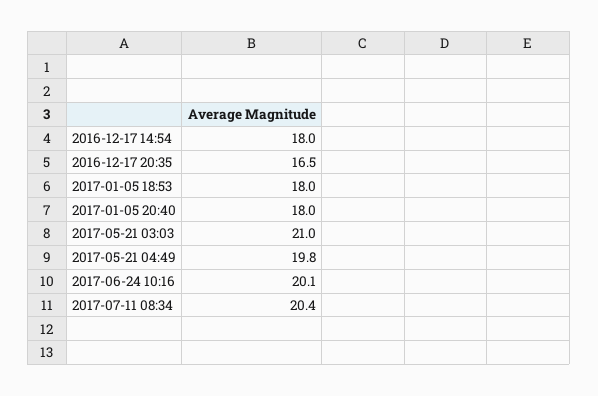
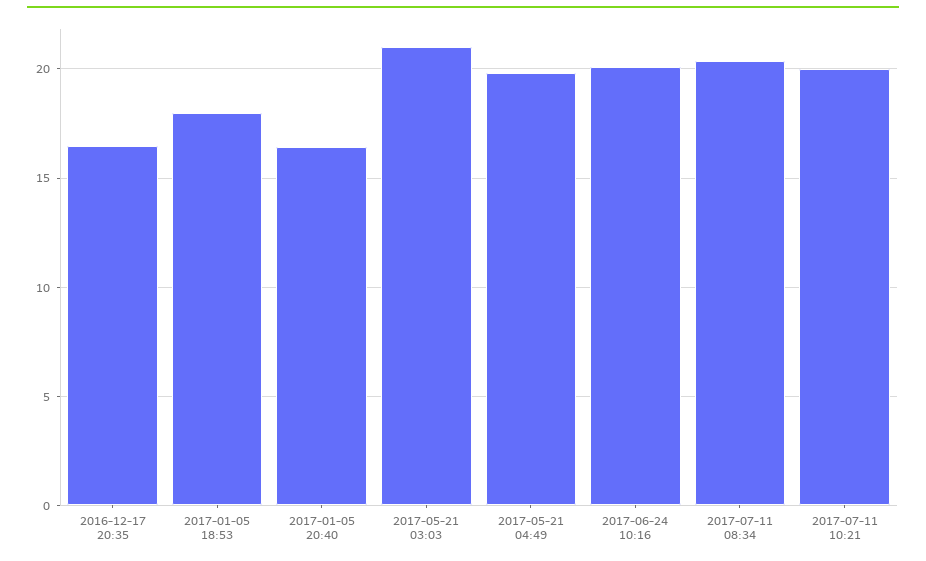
2016-12-17 14:54: 18 -> none
2017-01-05 20:40: 18 -> 16.5
2017-07-11 10:21: none -> 20

